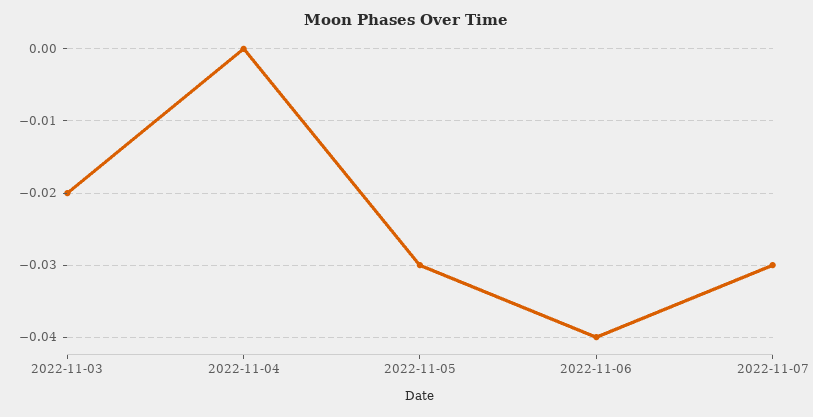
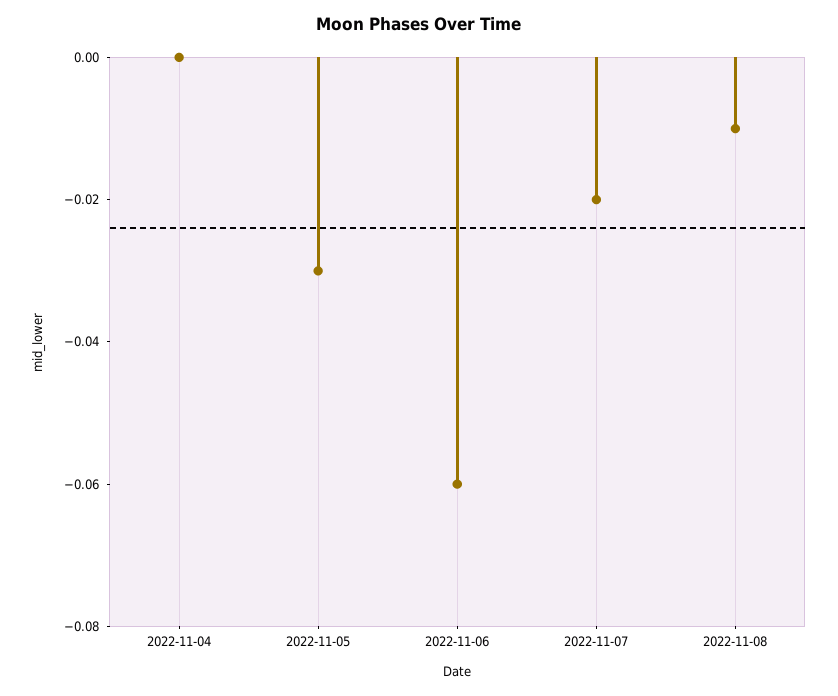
2022-11-03: -0.02 -> none
2022-11-06: -0.04 -> -0.06
2022-11-07: -0.03 -> -0.02
2022-11-08: none -> -0.01

